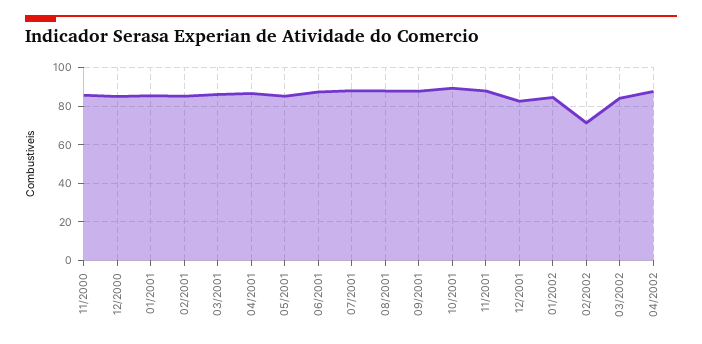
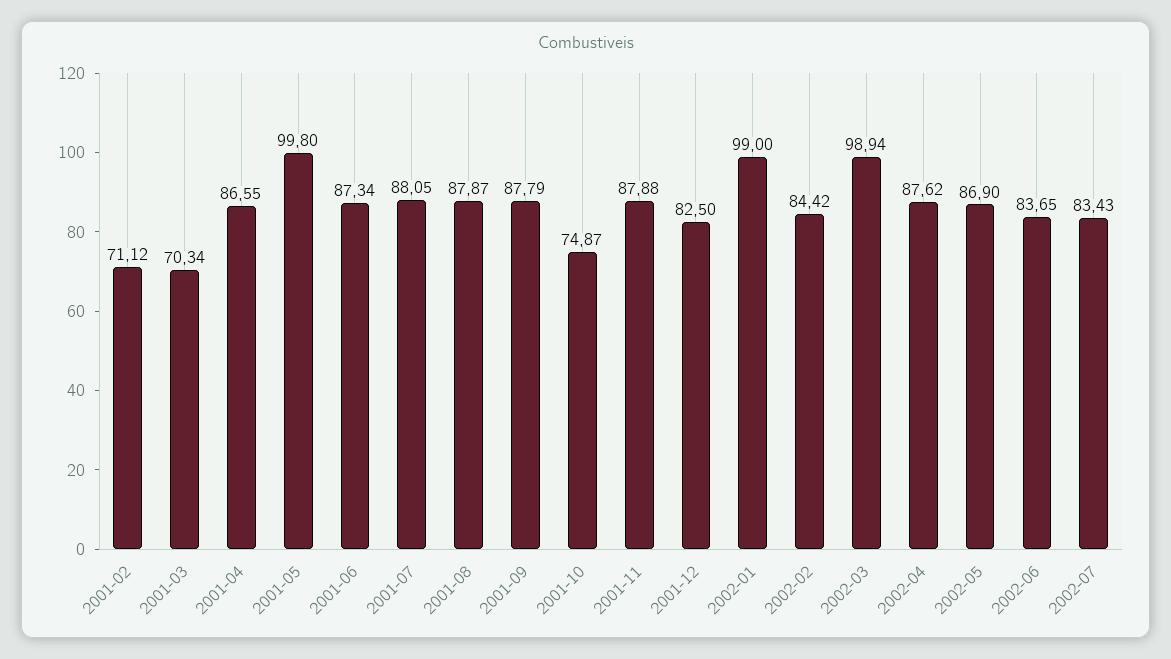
11/2000: 85 -> none
12/2000: 85 -> none
01/2001: 85 -> none
02/2001: 85 -> 71.12
03/2001: 85 -> 70.34
05/2001: 85 -> 99.8
10/2001: 90 -> 74.87
01/2002: 85 -> 99
02/2002: 70 -> 84.42
03/2002: 85 -> 98.94
2002-05: none -> 86.9
2002-06: none -> 83.65
2002-07: none -> 83.43

